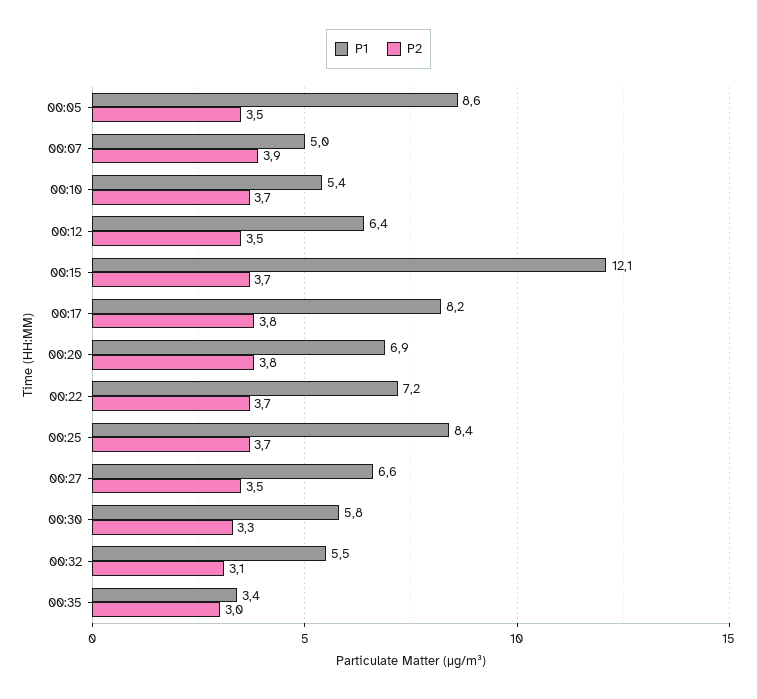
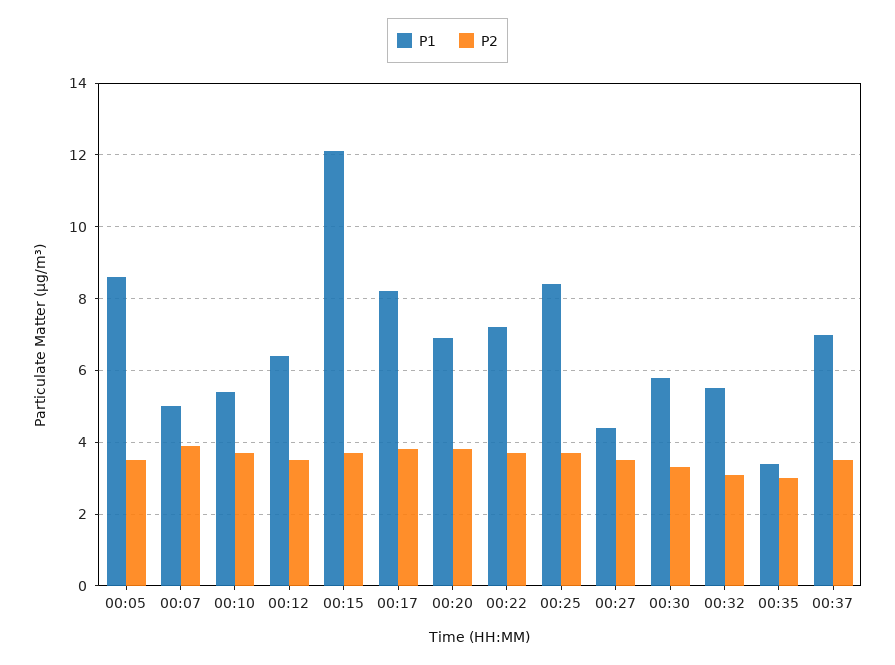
P1, 00:27: 6.6 -> 4.5
P1, 00:37: none -> 7
P2, 00:37: none -> 3.5

